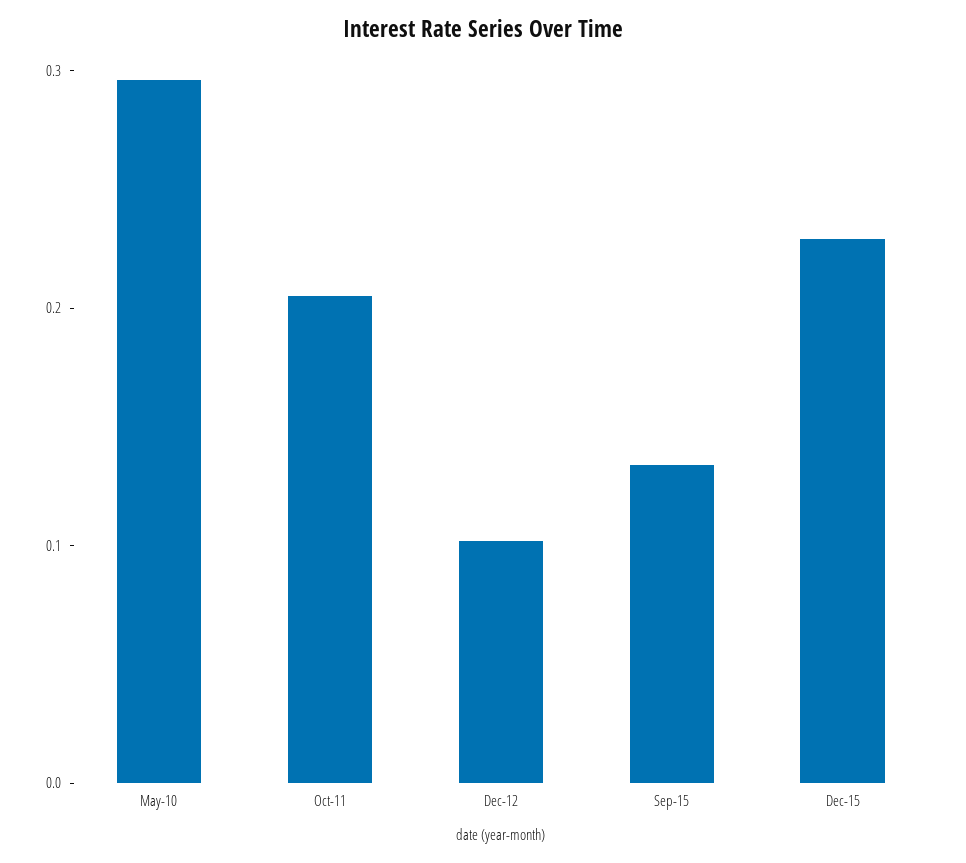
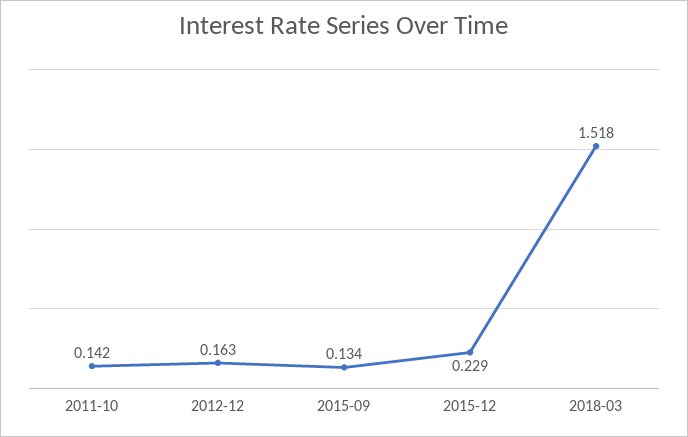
May-10: 0.3 -> none
Oct-11: 0.2 -> 0.142
Dec-12: 0.1 -> 0.163
2018-03: none -> 1.518

